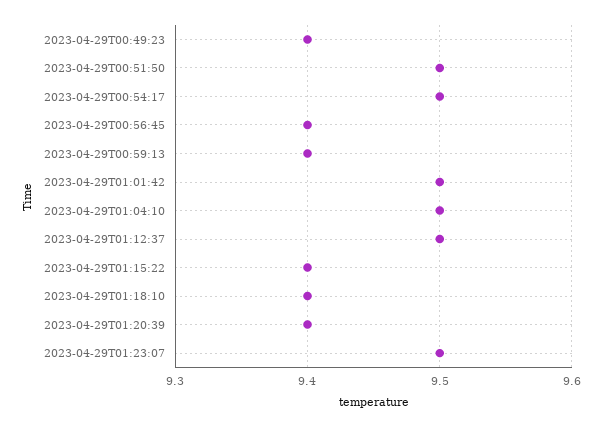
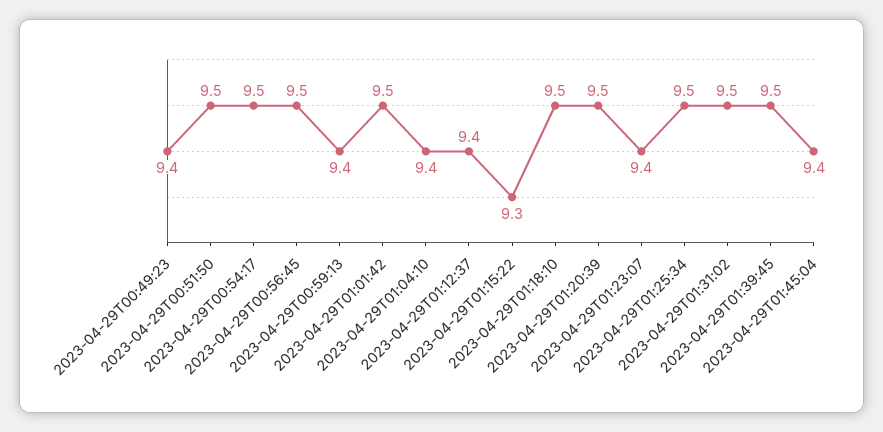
2023-04-29T00:56:45: 9.4 -> 9.5
2023-04-29T01:04:10: 9.5 -> 9.4
2023-04-29T01:12:37: 9.5 -> 9.4
2023-04-29T01:15:22: 9.4 -> 9.3
2023-04-29T01:18:10: 9.4 -> 9.5
2023-04-29T01:20:39: 9.4 -> 9.5
2023-04-29T01:23:07: 9.5 -> 9.4
2023-04-29T01:25:34: none -> 9.5
2023-04-29T01:31:02: none -> 9.5
2023-04-29T01:39:45: none -> 9.5
2023-04-29T01:45:04: none -> 9.4

